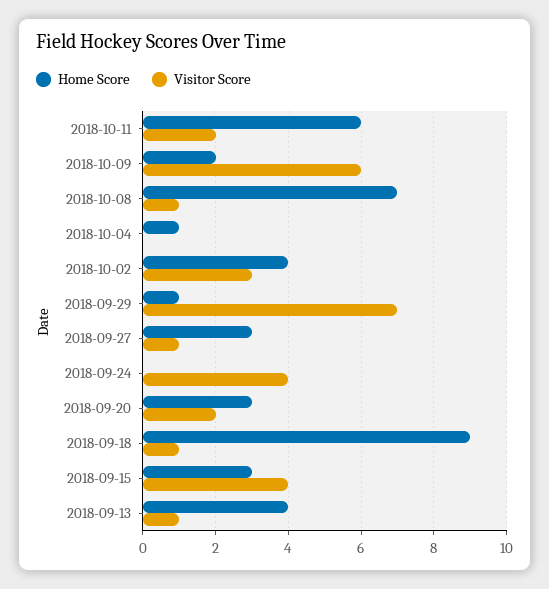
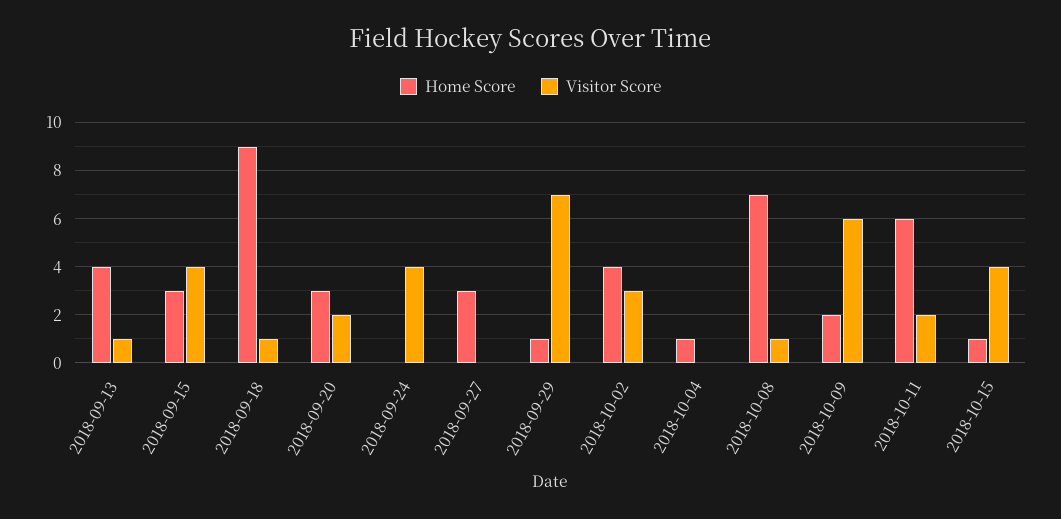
Visitor Score, 2018-09-27: 1 -> 0
Home Score, 2018-10-15: none -> 1
Visitor Score, 2018-10-15: none -> 4

